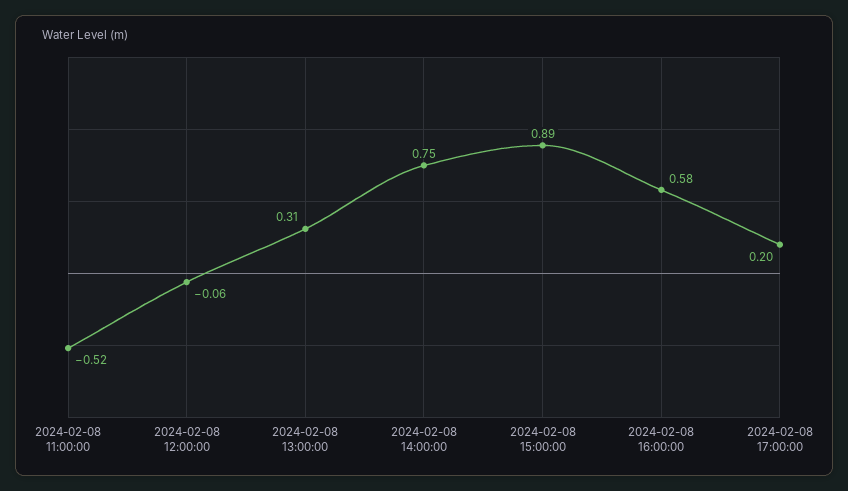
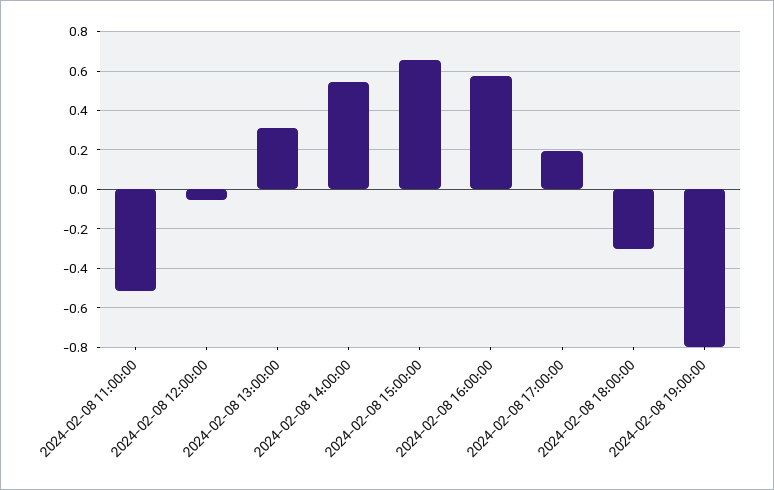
2024-02-08 14:00:00: 0.75 -> 0.55
2024-02-08 15:00:00: 0.89 -> 0.65
2024-02-08 18:00:00: none -> -0.3
2024-02-08 19:00:00: none -> -0.8

